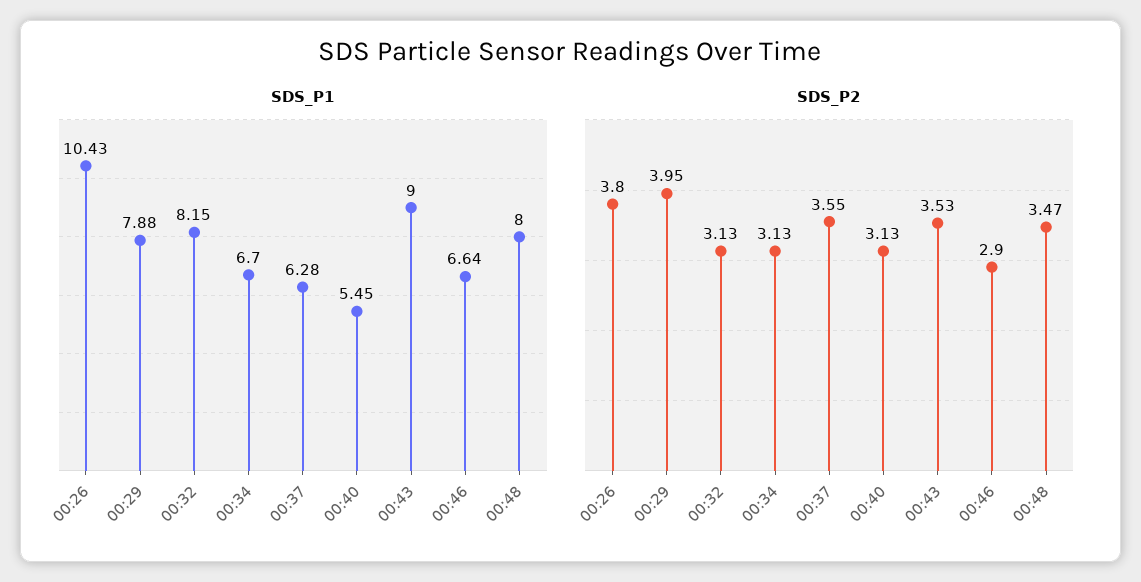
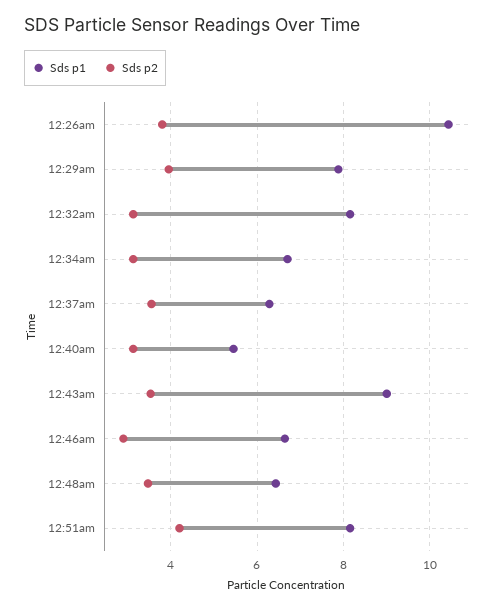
SDS_P1, 00:48: 8 -> 6.4
SDS_P1, 12:51am: none -> 8.2
SDS_P2, 12:51am: none -> 4.2

